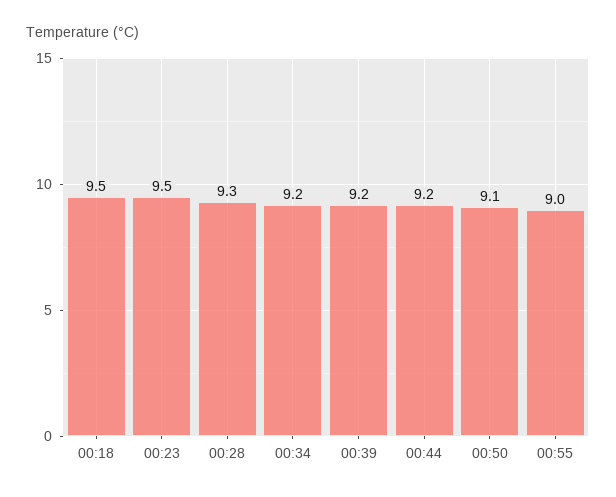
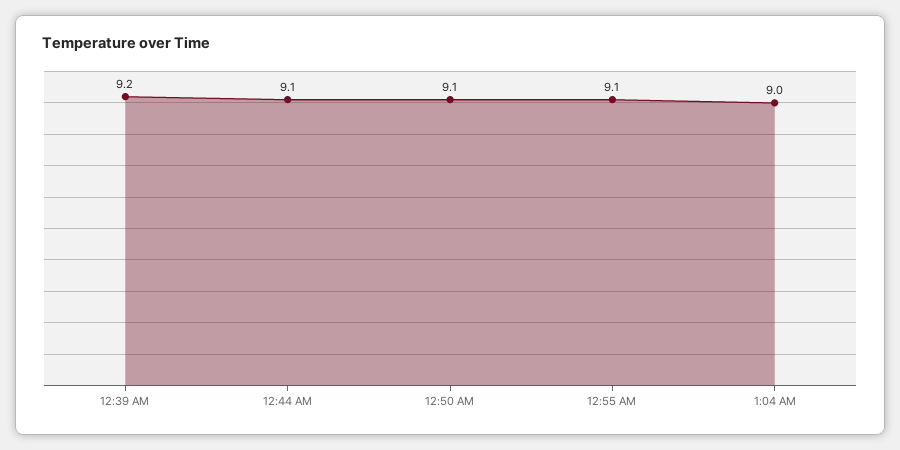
00:18: 9.5 -> none
00:23: 9.5 -> none
00:28: 9.3 -> none
00:34: 9.2 -> none
00:44: 9.2 -> 9.1
00:55: 9 -> 9.1
1:04 AM: none -> 9

